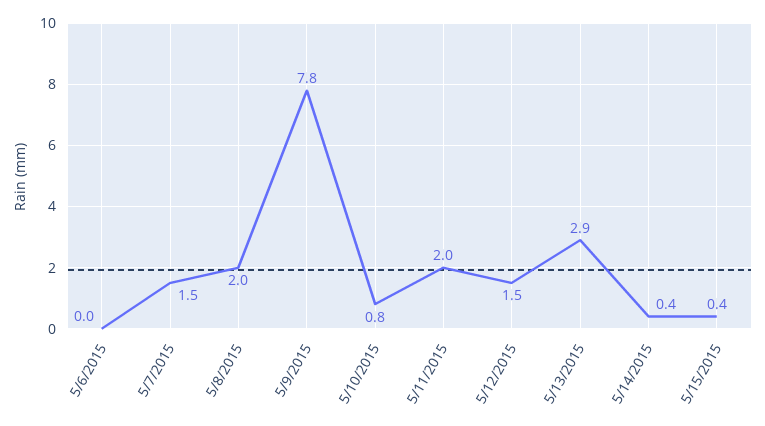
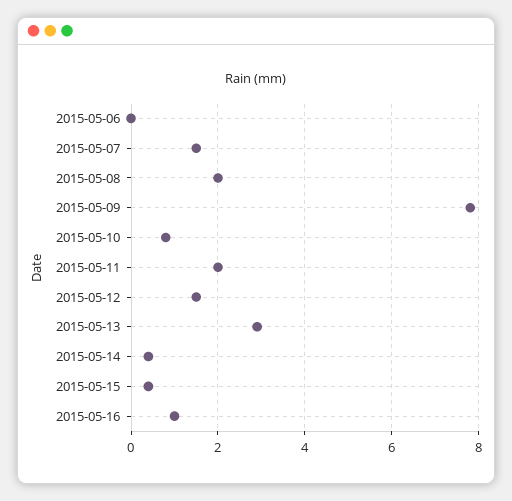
2015-05-16: none -> 1

